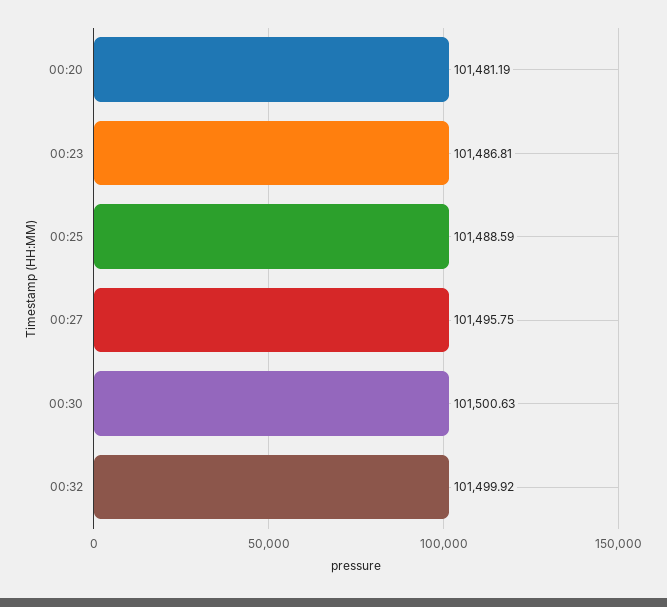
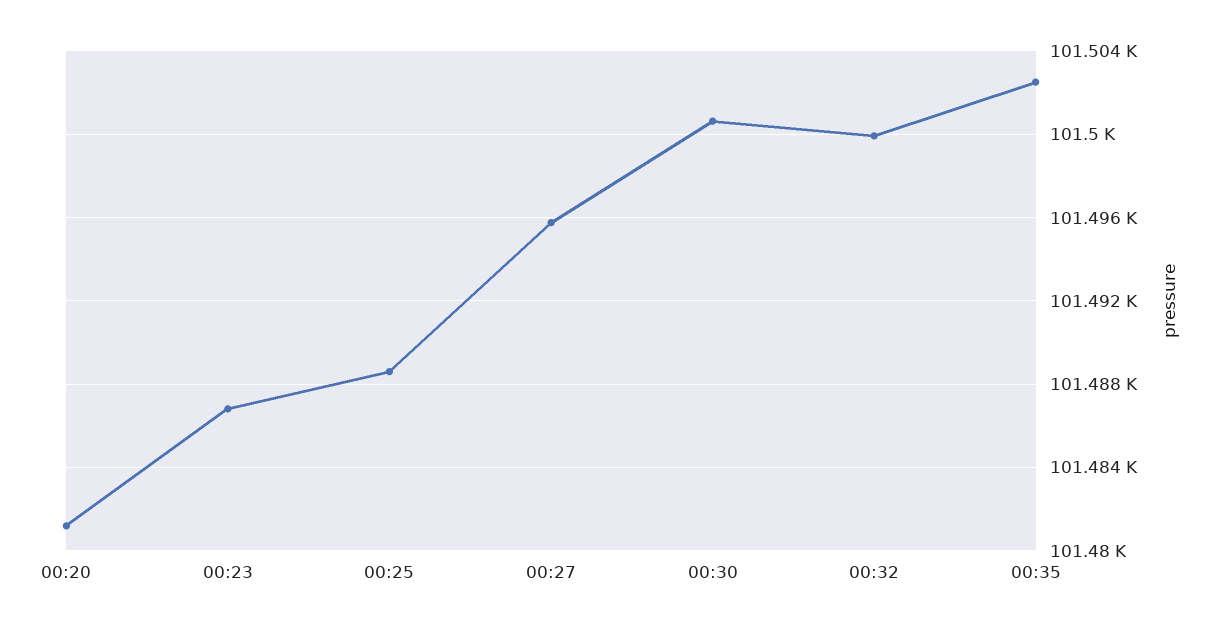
00:35: none -> 101502.5

